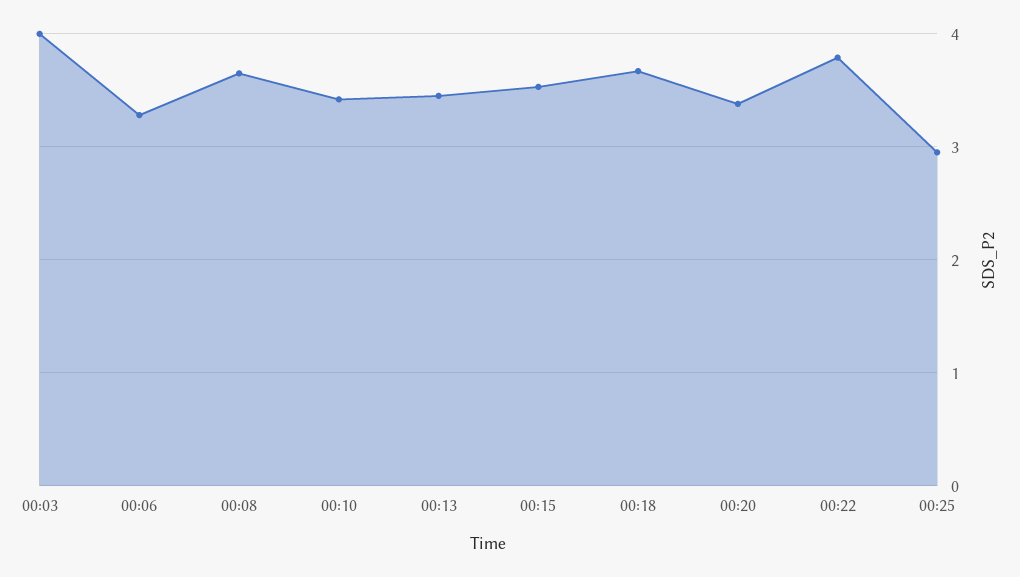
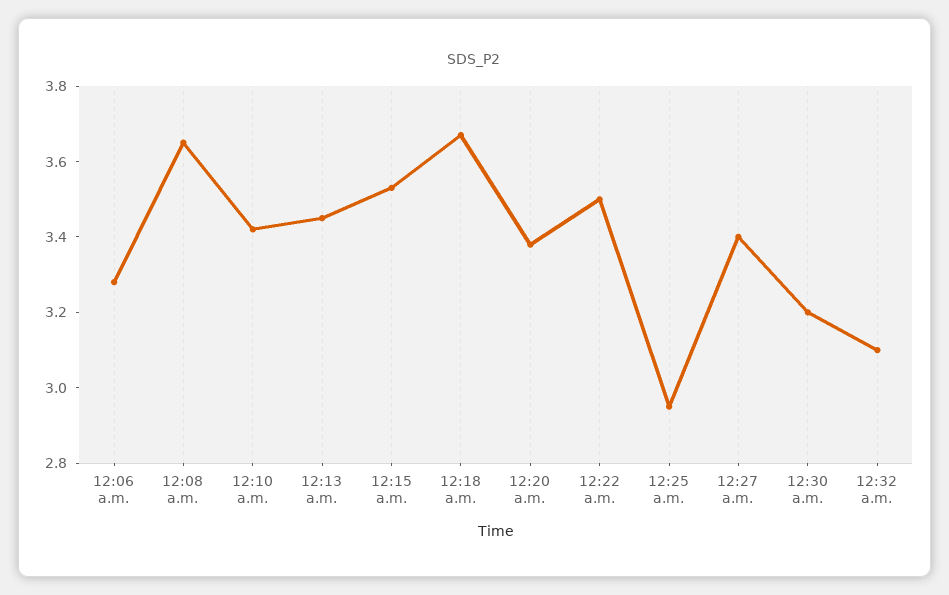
00:03: 4 -> none
00:22: 3.8 -> 3.5
12:27 a.m.: none -> 3.4
12:30 a.m.: none -> 3.2
12:32 a.m.: none -> 3.1

